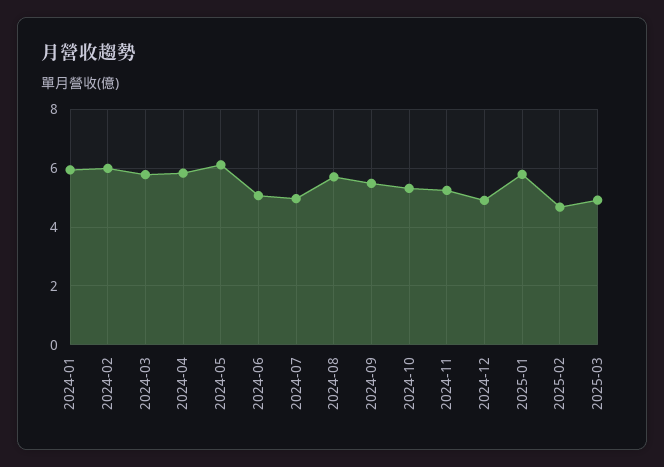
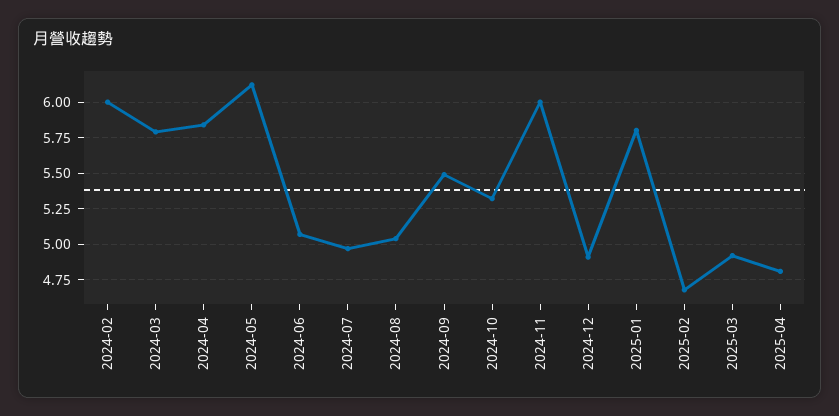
2024-01: 6 -> none
2024-08: 5.75 -> 5.05
2024-11: 5.25 -> 6
2025-04: none -> 4.8

